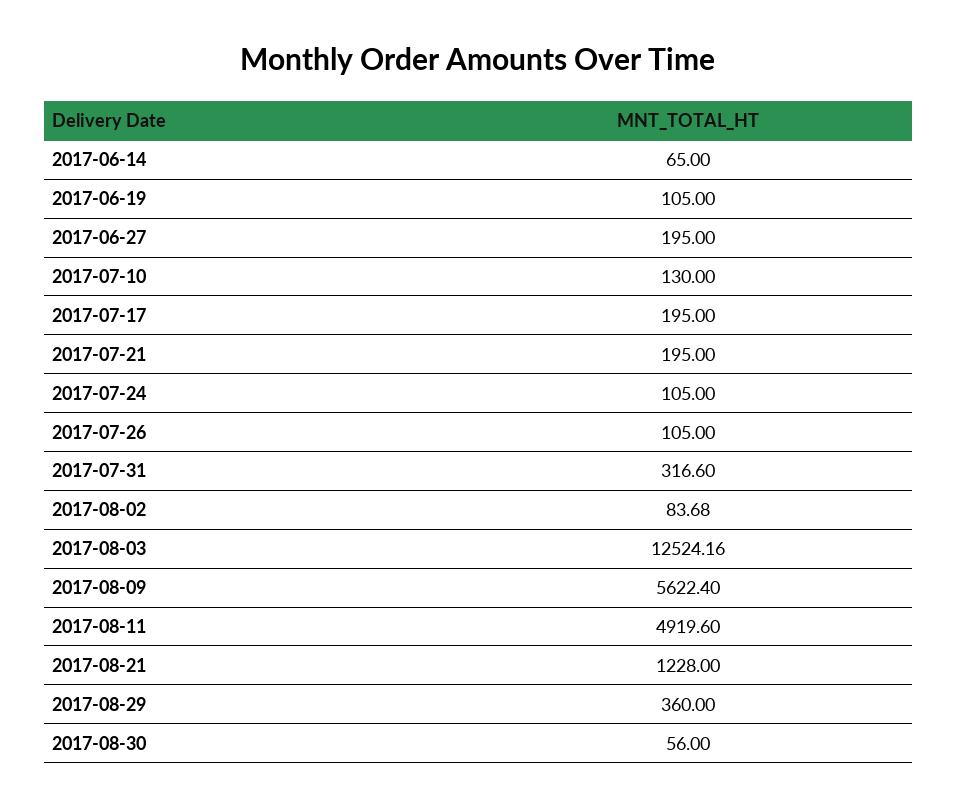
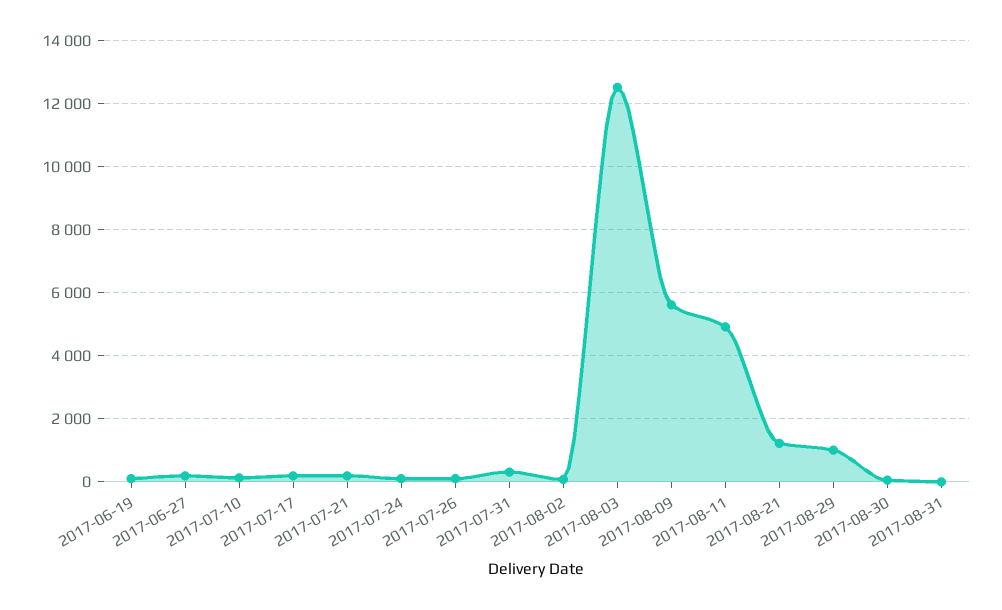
2017-06-14: 65 -> none
2017-08-29: 360 -> 1000
2017-08-31: none -> 0

